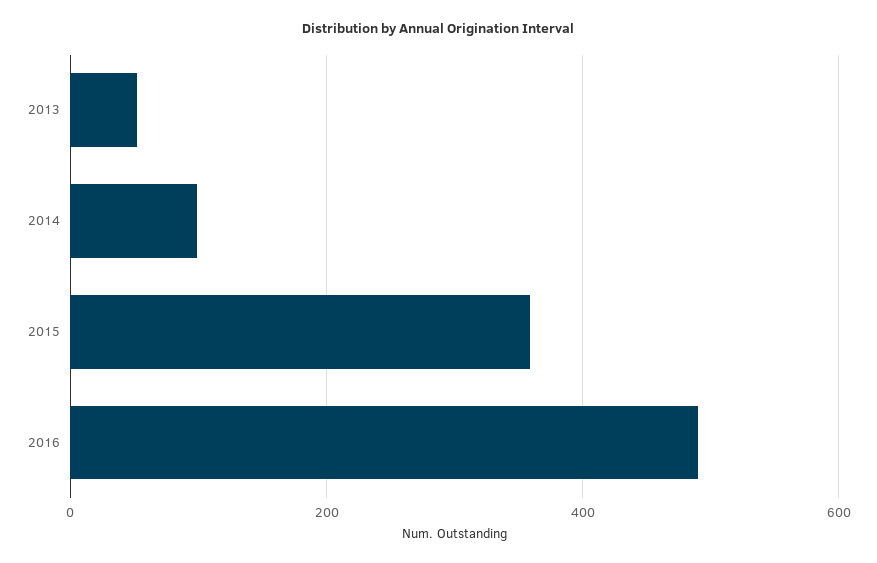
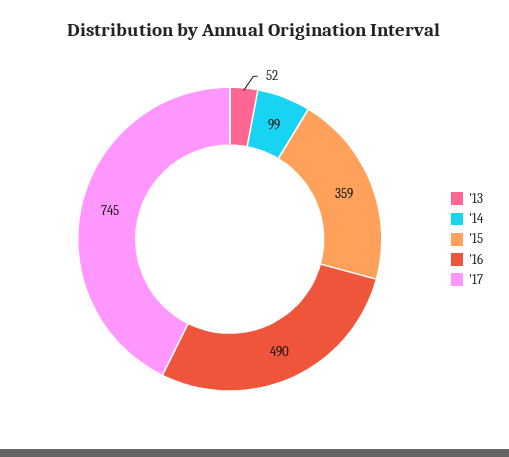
'17: none -> 745

